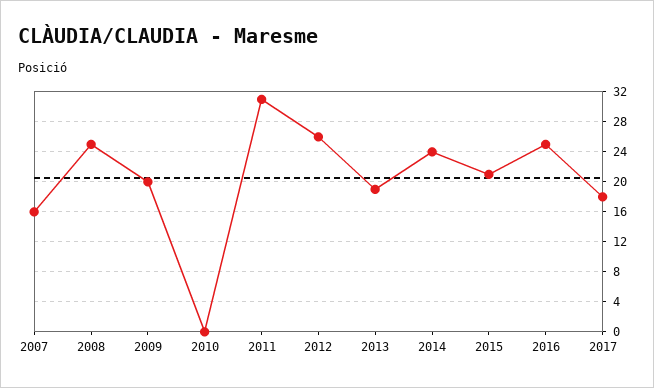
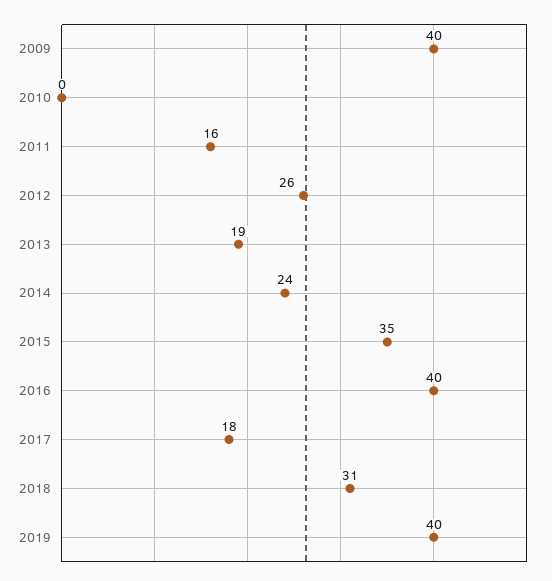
2007: 16 -> none
2008: 25 -> none
2009: 20 -> 40
2011: 31 -> 16
2015: 21 -> 35
2016: 25 -> 40
2018: none -> 31
2019: none -> 40

